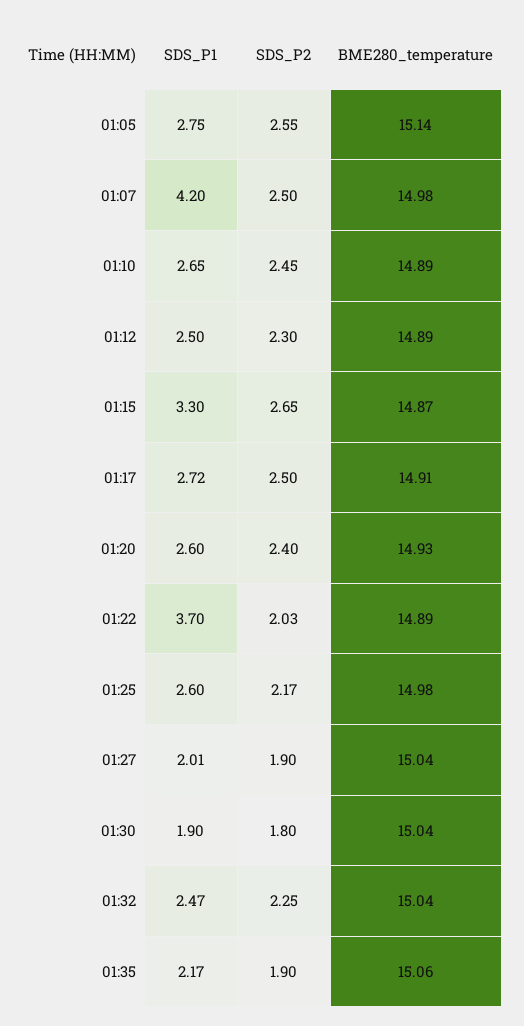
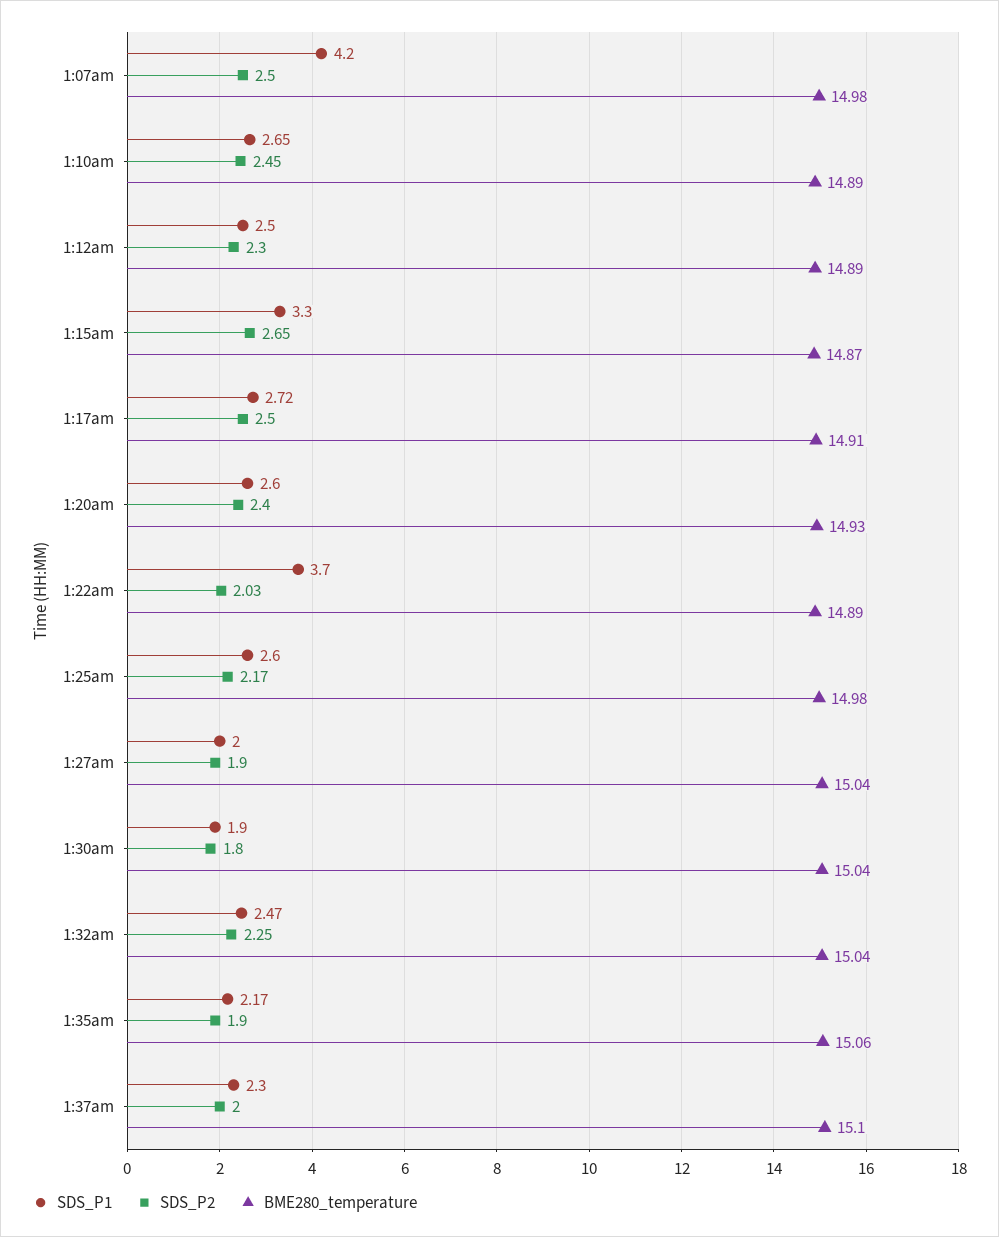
SDS_P1, 01:05: 2.75 -> none
SDS_P2, 01:05: 2.55 -> none
BME280_temperature, 01:05: 15.14 -> none
SDS_P1, 01:27: 2.01 -> 2
SDS_P1, 1:37am: none -> 2.3
SDS_P2, 1:37am: none -> 2
BME280_temperature, 1:37am: none -> 15.1

